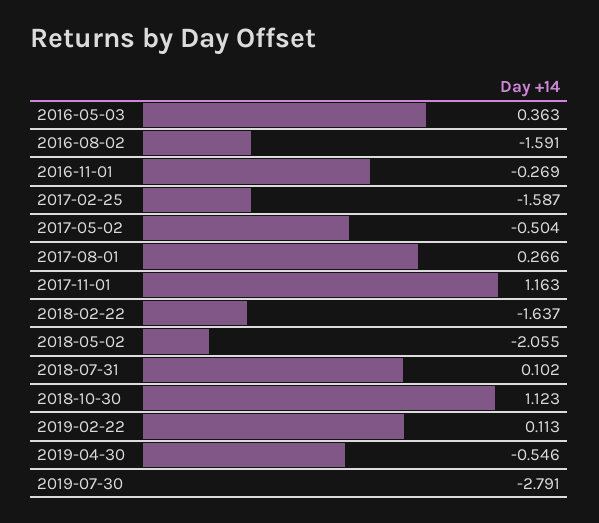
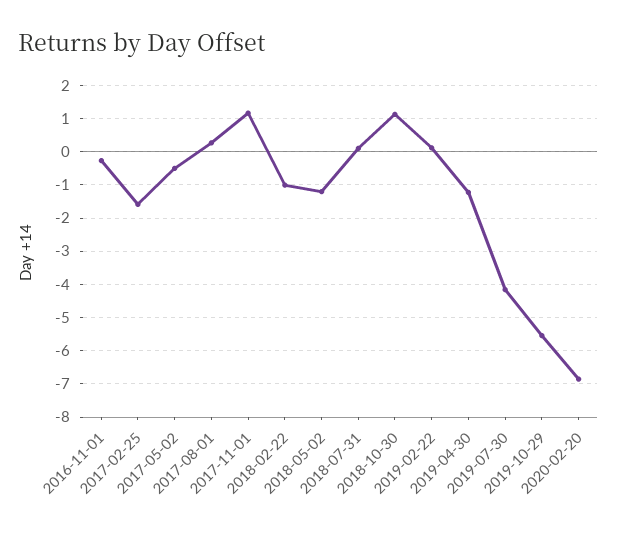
2016-05-03: 0.363 -> none
2016-08-02: -1.591 -> none
2018-02-22: -1.637 -> -1
2018-05-02: -2.055 -> -1.2
2019-04-30: -0.546 -> -1.2
2019-07-30: -2.791 -> -4.2
2019-10-29: none -> -5.6
2020-02-20: none -> -6.8

